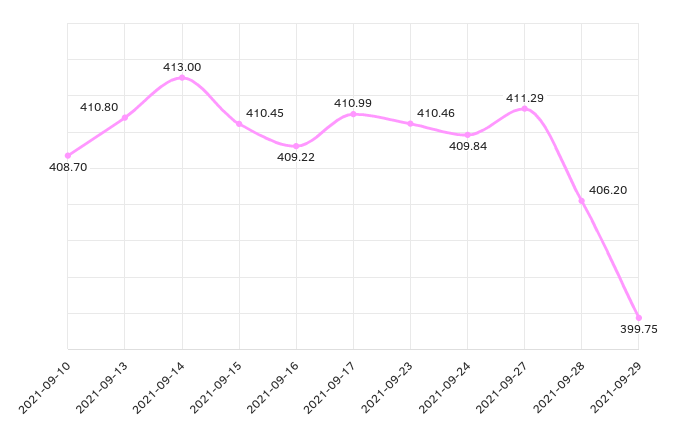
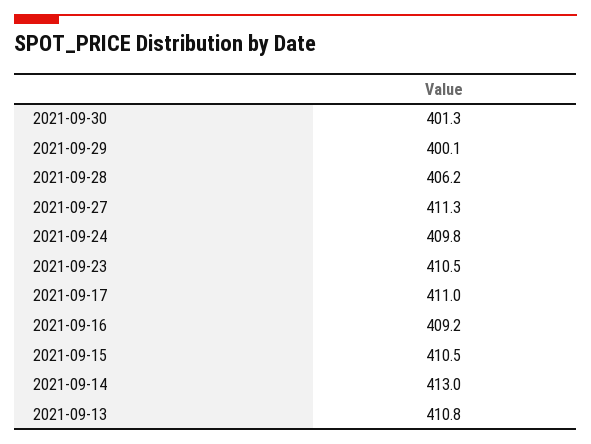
2021-09-10: 408.7 -> none
2021-09-29: 399.75 -> 400.1
2021-09-30: none -> 401.3

